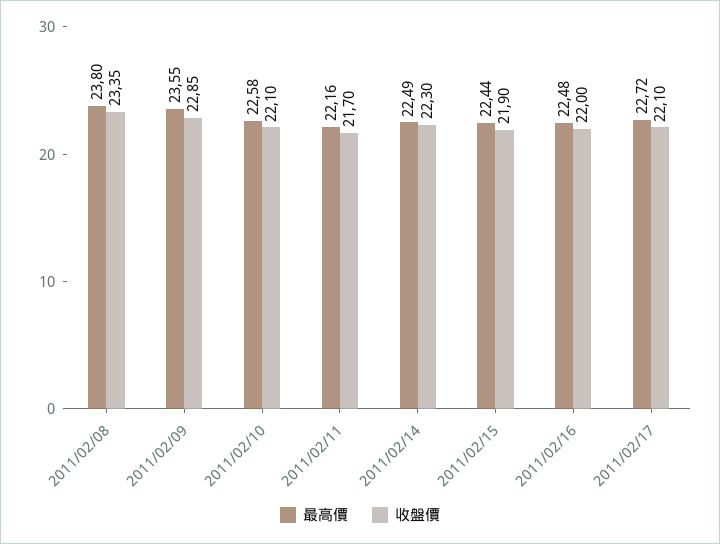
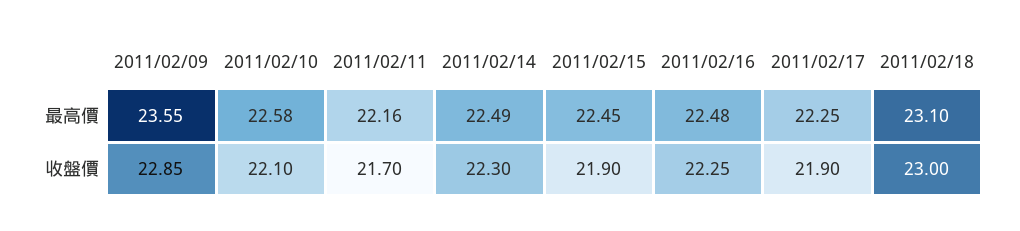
最高價, 2011/02/08: 23.8 -> none
收盤價, 2011/02/08: 23.35 -> none
最高價, 2011/02/15: 22.44 -> 22.45
收盤價, 2011/02/16: 22 -> 22.25
最高價, 2011/02/17: 22.72 -> 22.25
收盤價, 2011/02/17: 22.1 -> 21.9
最高價, 2011/02/18: none -> 23.1
收盤價, 2011/02/18: none -> 23

